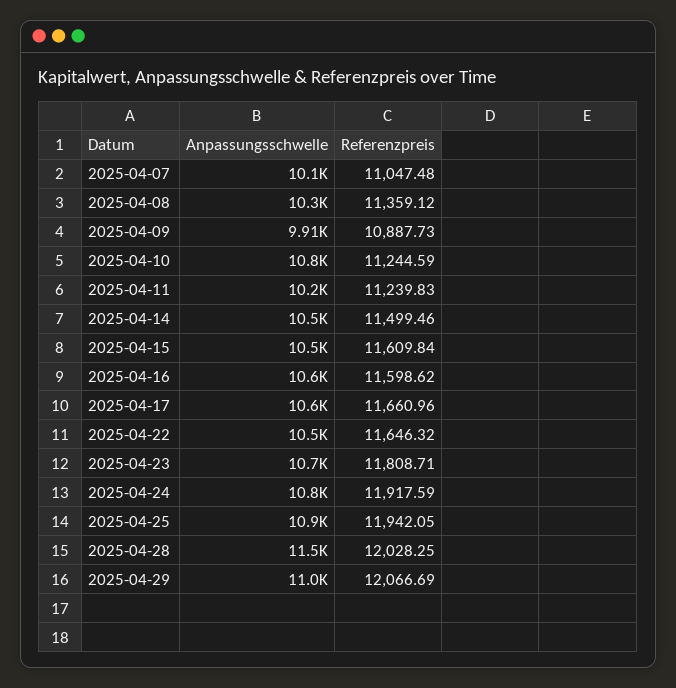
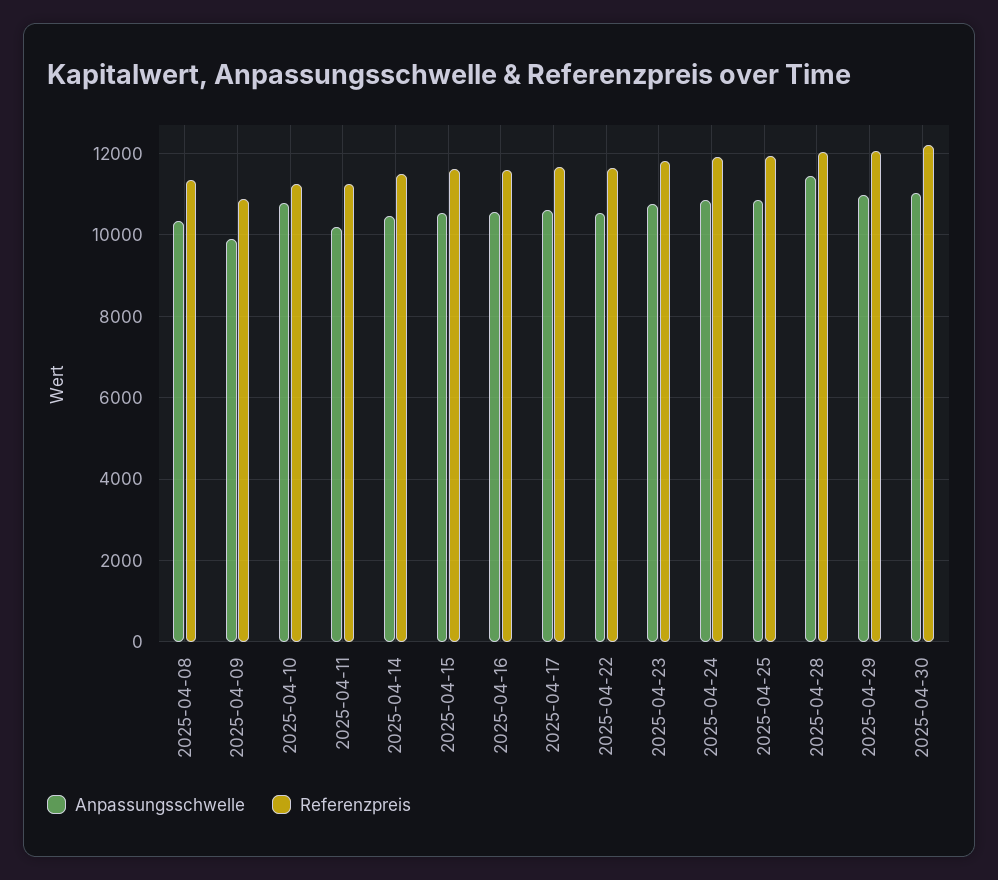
Anpassungsschwelle, 2025-04-07: 10100 -> none
Referenzpreis, 2025-04-07: 11047.48 -> none
Anpassungsschwelle, 2025-04-30: none -> 11000
Referenzpreis, 2025-04-30: none -> 12200

